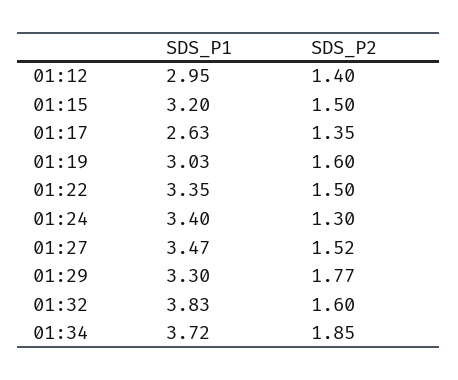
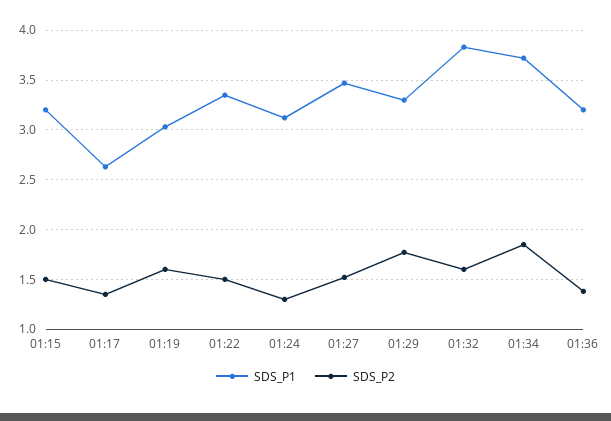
SDS_P1, 01:12: 2.95 -> none
SDS_P2, 01:12: 1.4 -> none
SDS_P1, 01:24: 3.4 -> 3.1
SDS_P1, 01:36: none -> 3.2
SDS_P2, 01:36: none -> 1.4

